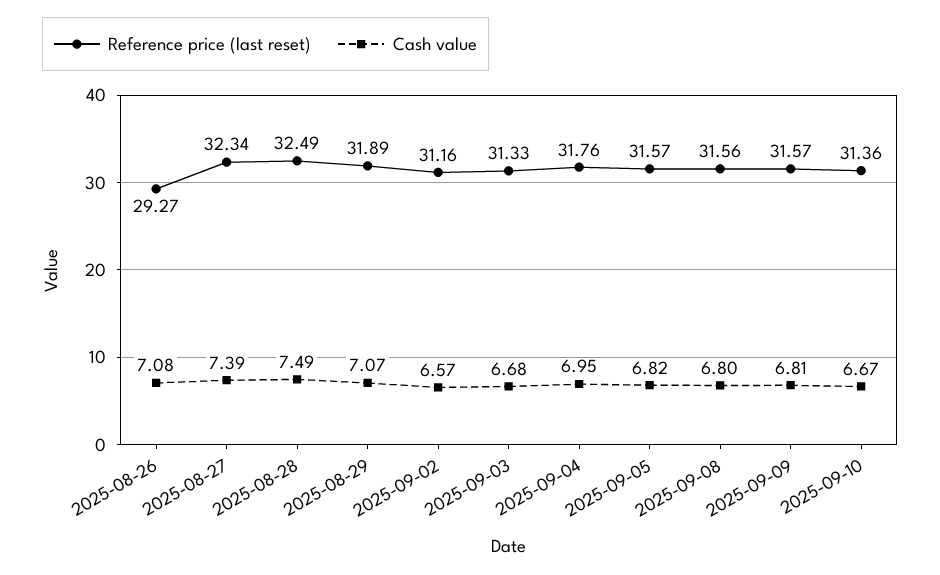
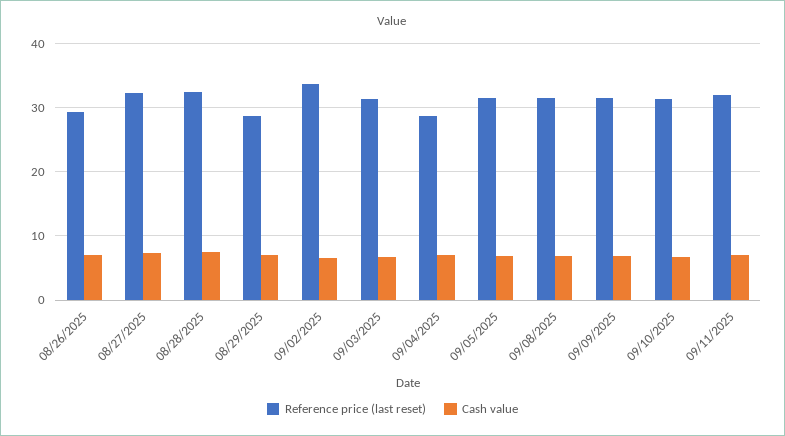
Reference price (last reset), 2025-08-29: 31.89 -> 29
Reference price (last reset), 2025-09-02: 31.16 -> 34
Reference price (last reset), 2025-09-04: 31.76 -> 29
Reference price (last reset), 09/11/2025: none -> 32
Cash value, 09/11/2025: none -> 7

